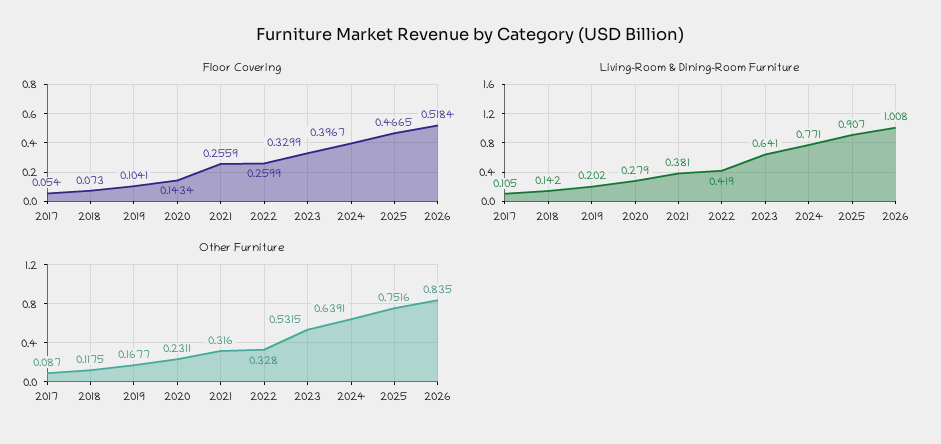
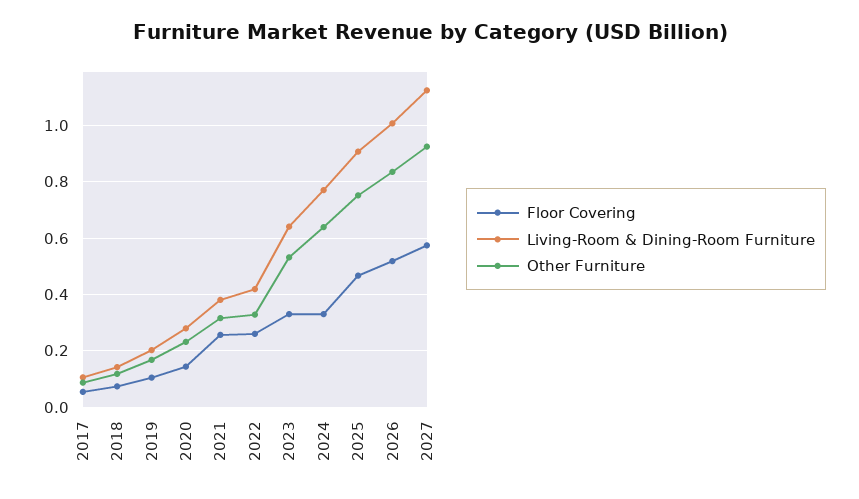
Floor Covering, 2024: 0.3967 -> 0.325
Floor Covering, 2027: none -> 0.575
Living-Room & Dining-Room Furniture, 2027: none -> 1.125
Other Furniture, 2027: none -> 0.925

